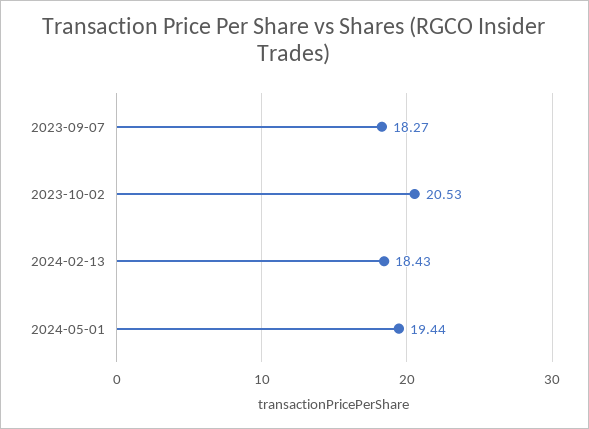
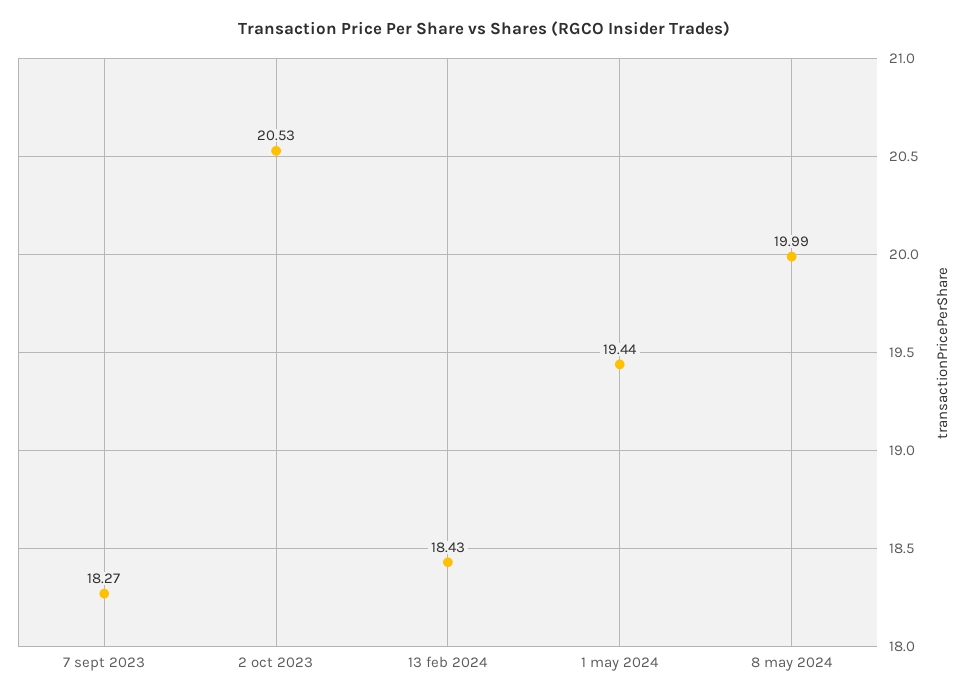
8 may 2024: none -> 19.99

